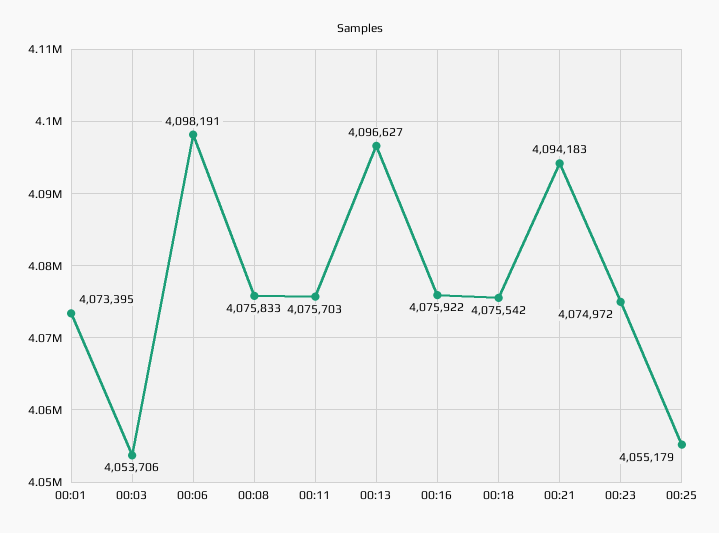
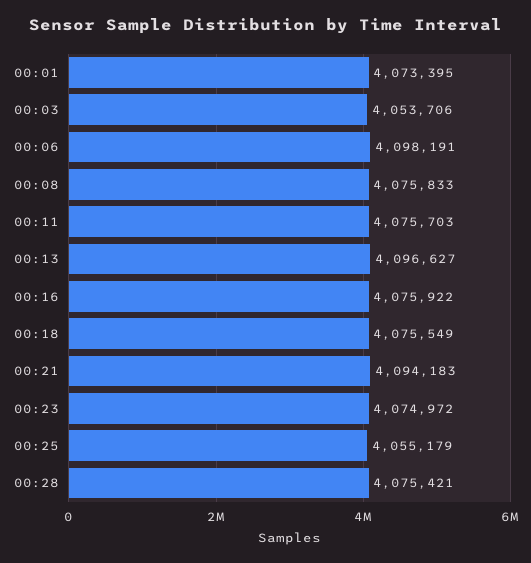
00:18: 4075542 -> 4075549
00:28: none -> 4075421

